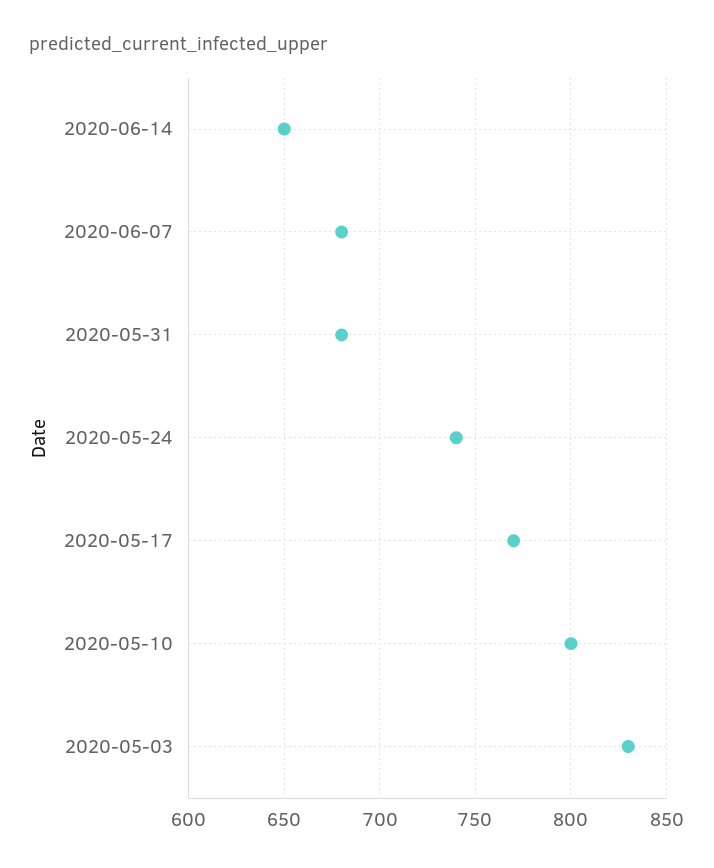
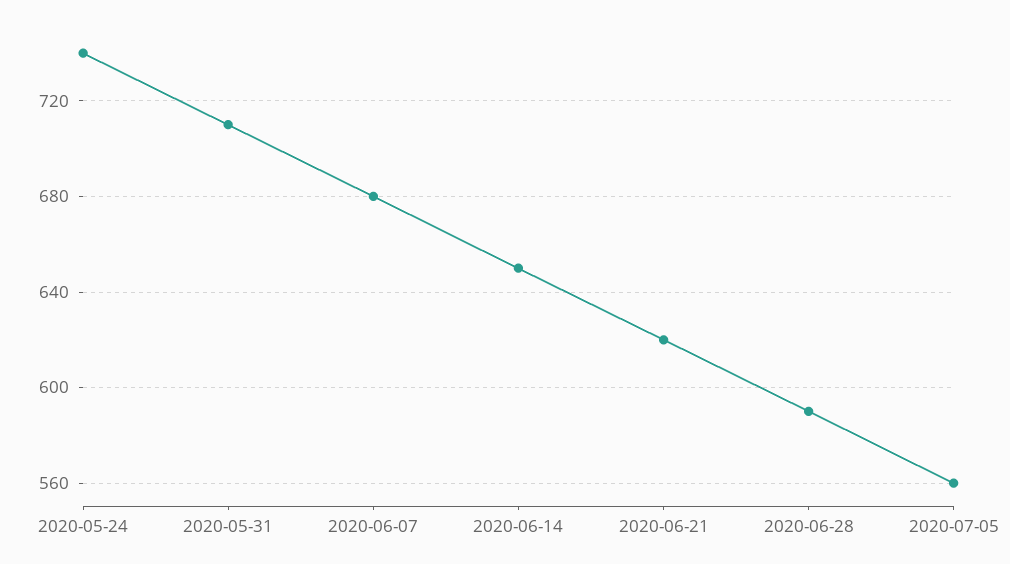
2020-05-31: 680 -> 710
2020-05-17: 770 -> none
2020-05-10: 800 -> none
2020-05-03: 830 -> none
2020-06-21: none -> 620
2020-06-28: none -> 590
2020-07-05: none -> 560

